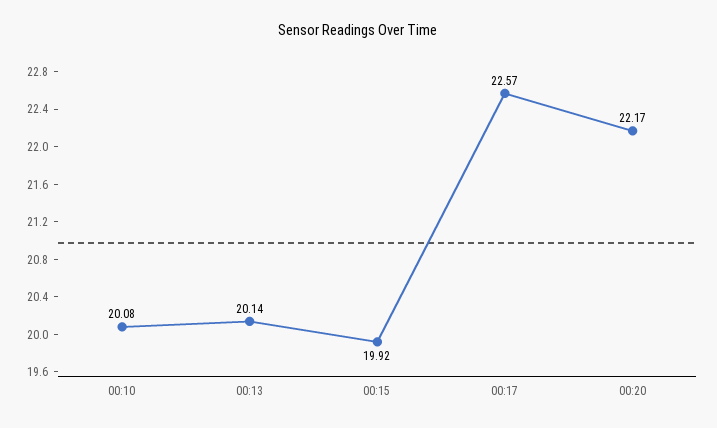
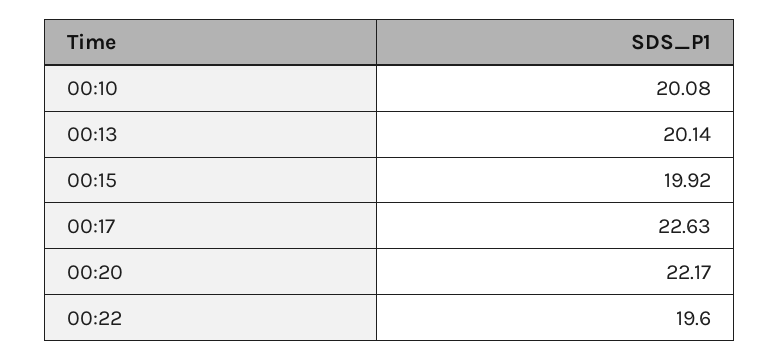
00:17: 22.57 -> 22.63
00:22: none -> 19.6

